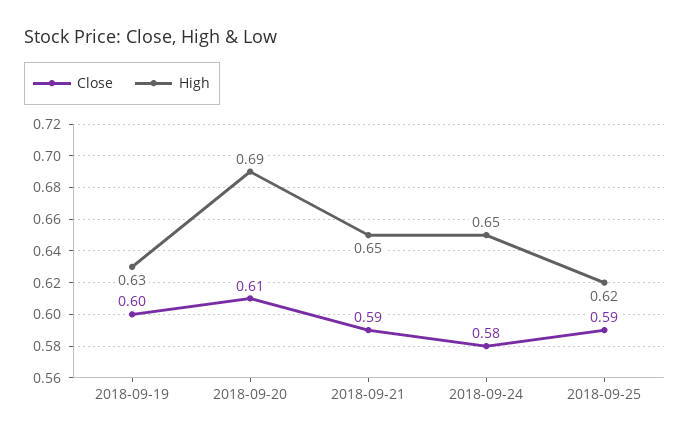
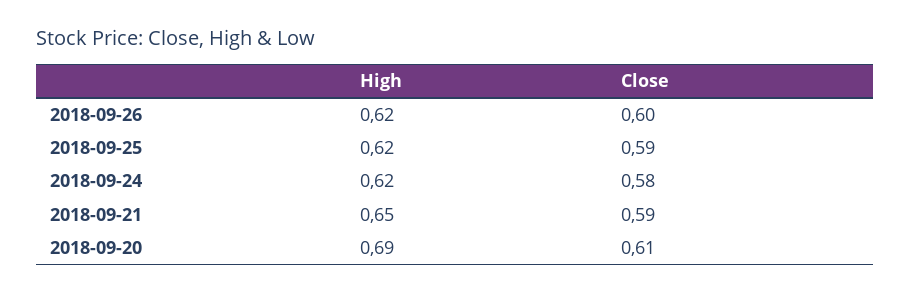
Close, 2018-09-19: 0.6 -> none
High, 2018-09-19: 0.63 -> none
High, 2018-09-24: 0.65 -> 0.62
High, 2018-09-26: none -> 0.62
Close, 2018-09-26: none -> 0.6

